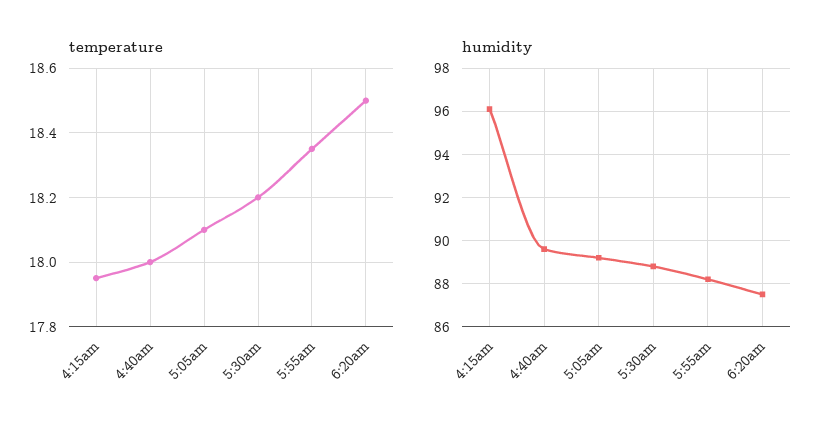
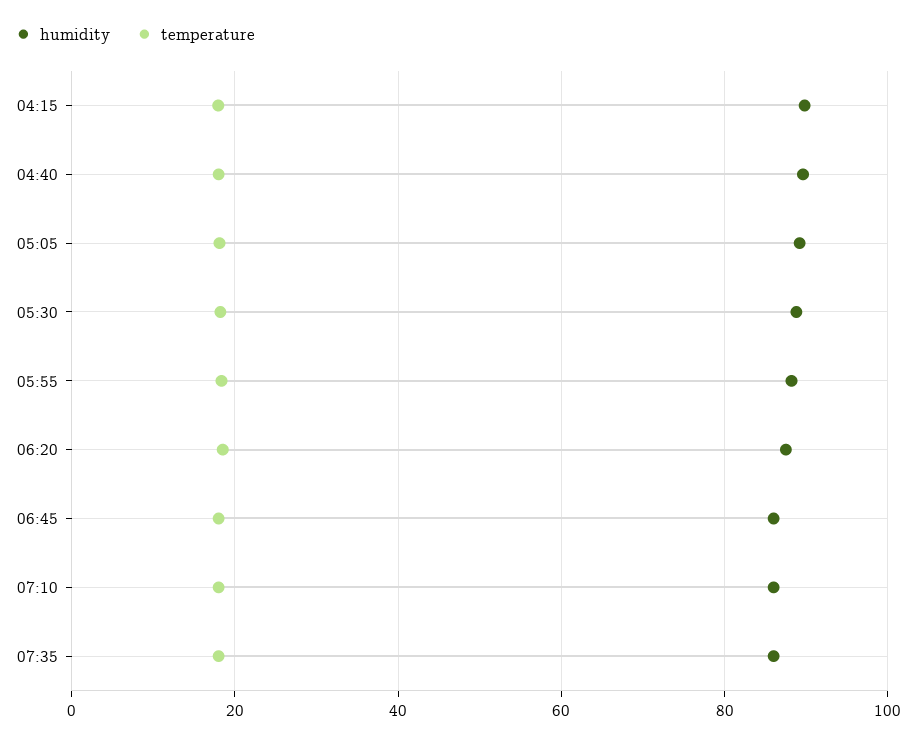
humidity, 4:15am: 96 -> 90
humidity, 06:45: none -> 86
temperature, 06:45: none -> 18
humidity, 07:10: none -> 86
temperature, 07:10: none -> 18
humidity, 07:35: none -> 86
temperature, 07:35: none -> 18

